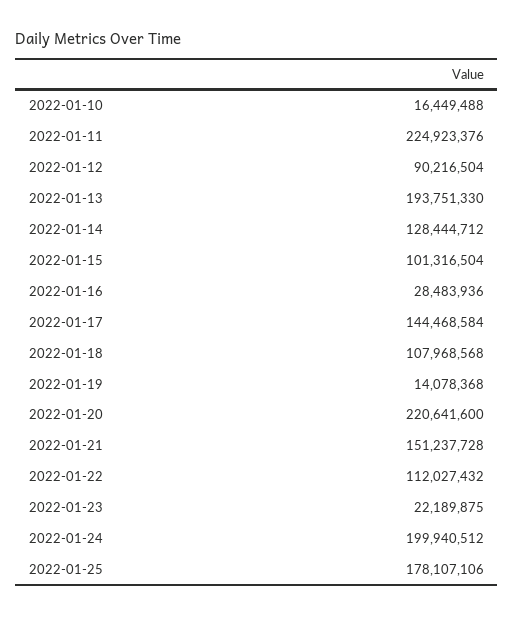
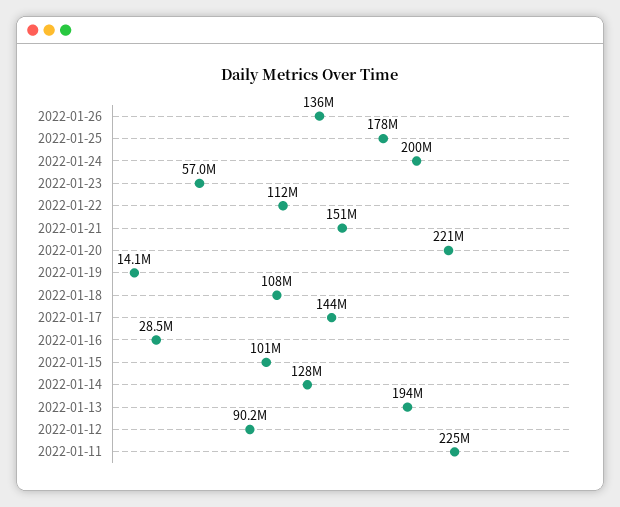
2022-01-10: 16449488 -> none
2022-01-23: 22189875 -> 57000000
2022-01-26: none -> 136000000

